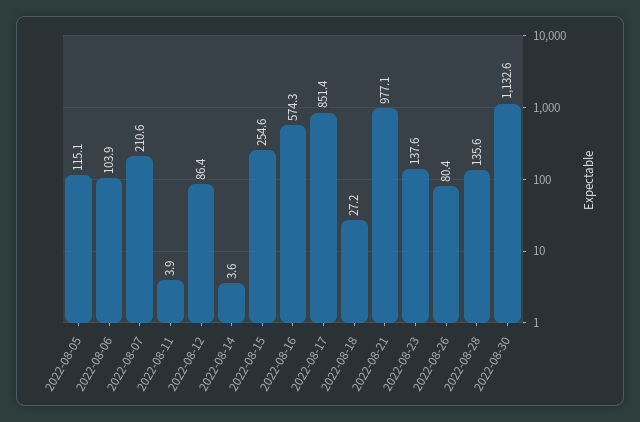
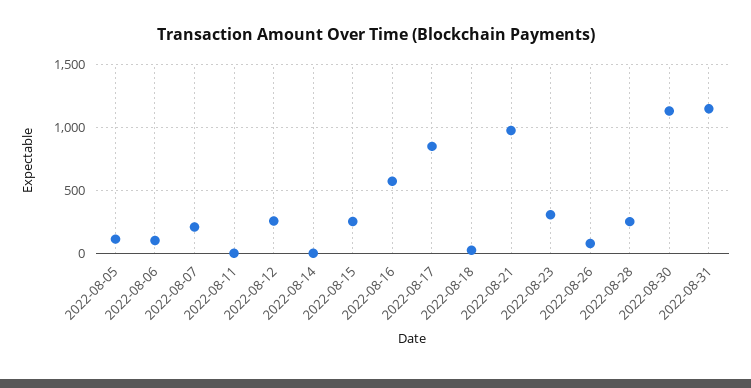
2022-08-12: 86.4 -> 250
2022-08-23: 137.6 -> 300
2022-08-28: 135.6 -> 250
2022-08-31: none -> 1150

